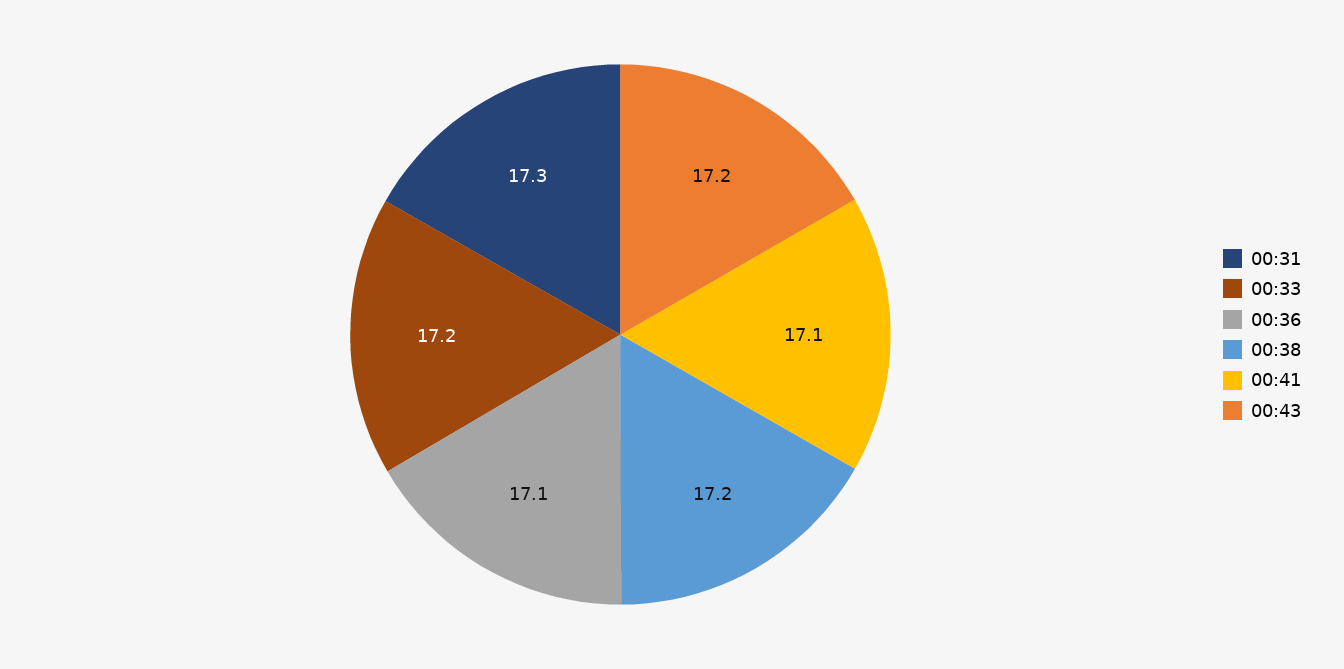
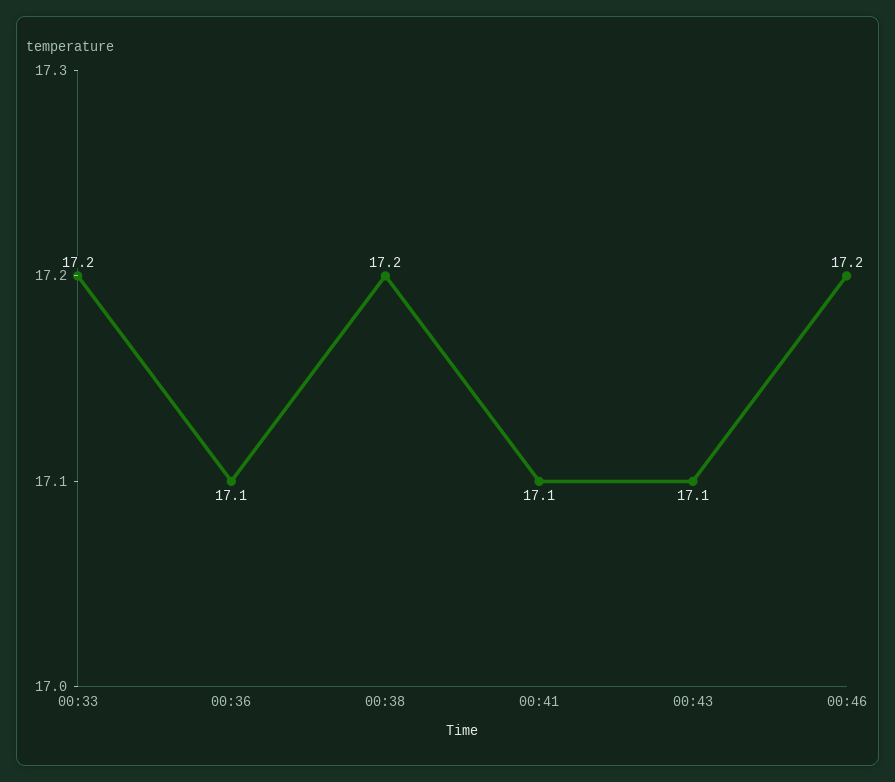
00:31: 17.3 -> none
00:43: 17.2 -> 17.1
00:46: none -> 17.2

